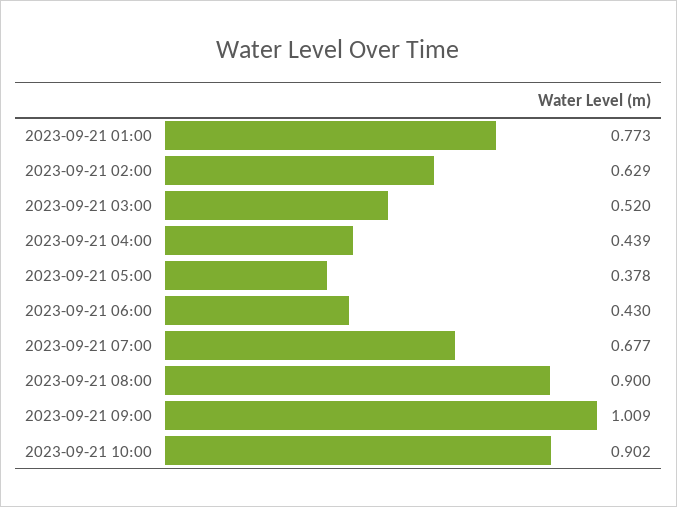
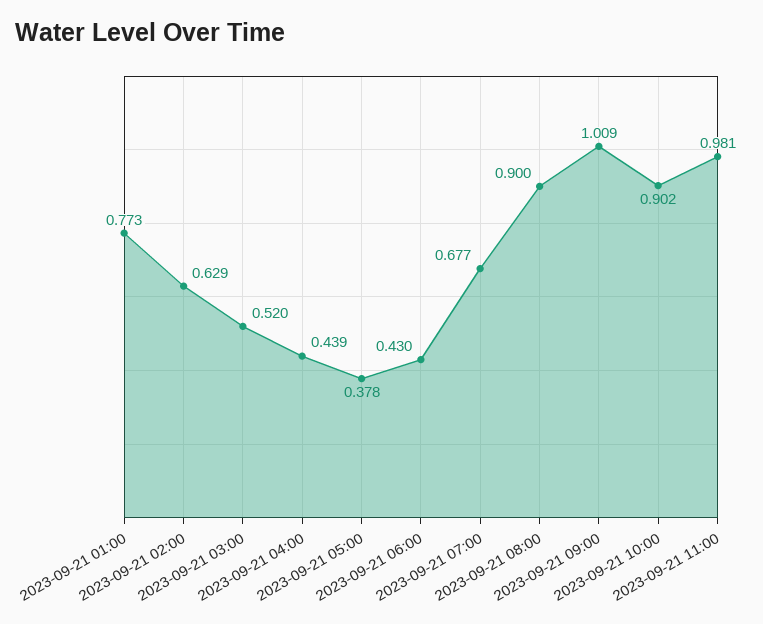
2023-09-21 11:00: none -> 0.981

